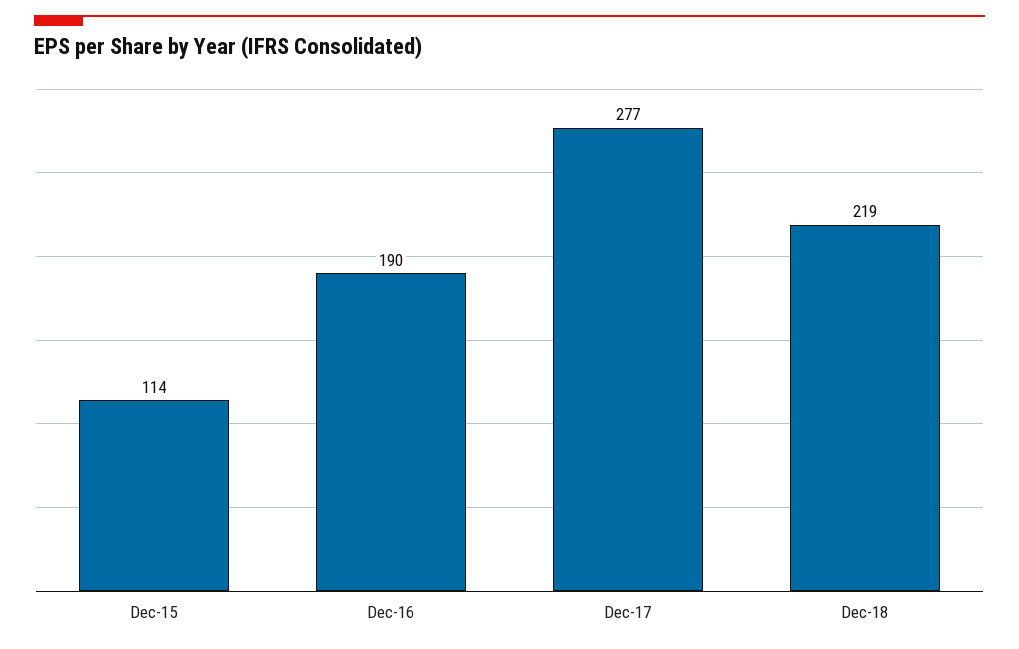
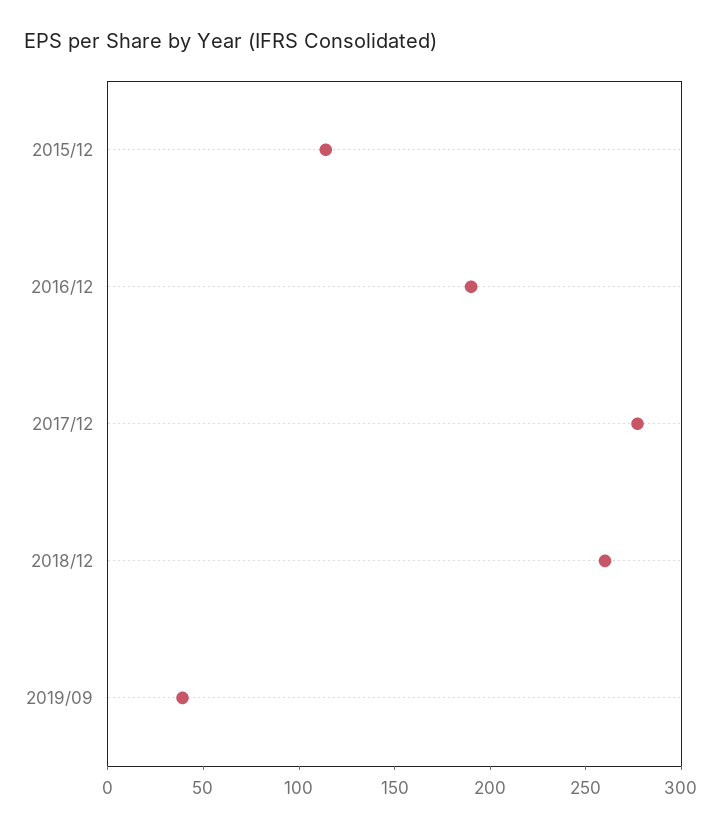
Dec-18: 219 -> 260
2019/09: none -> 40

